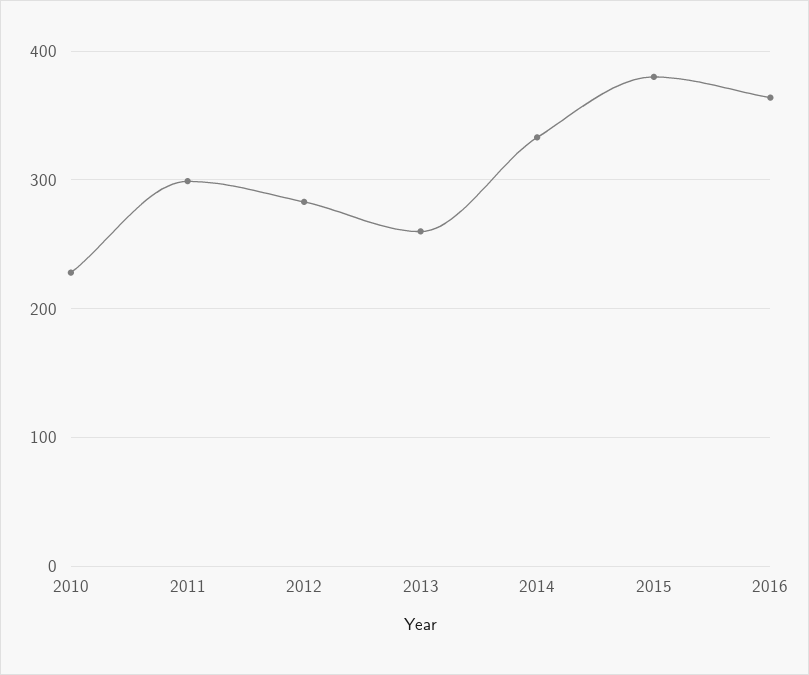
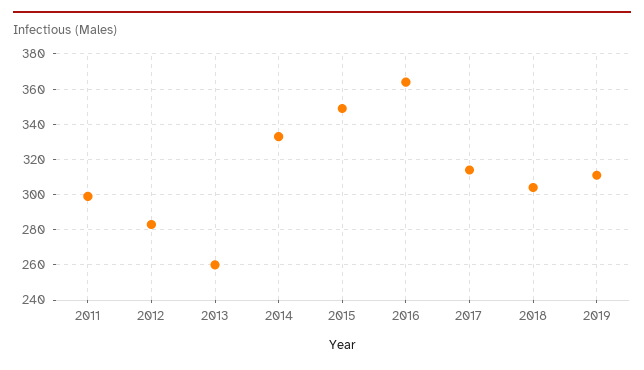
2010: 230 -> none
2015: 380 -> 350
2017: none -> 315
2018: none -> 305
2019: none -> 310

